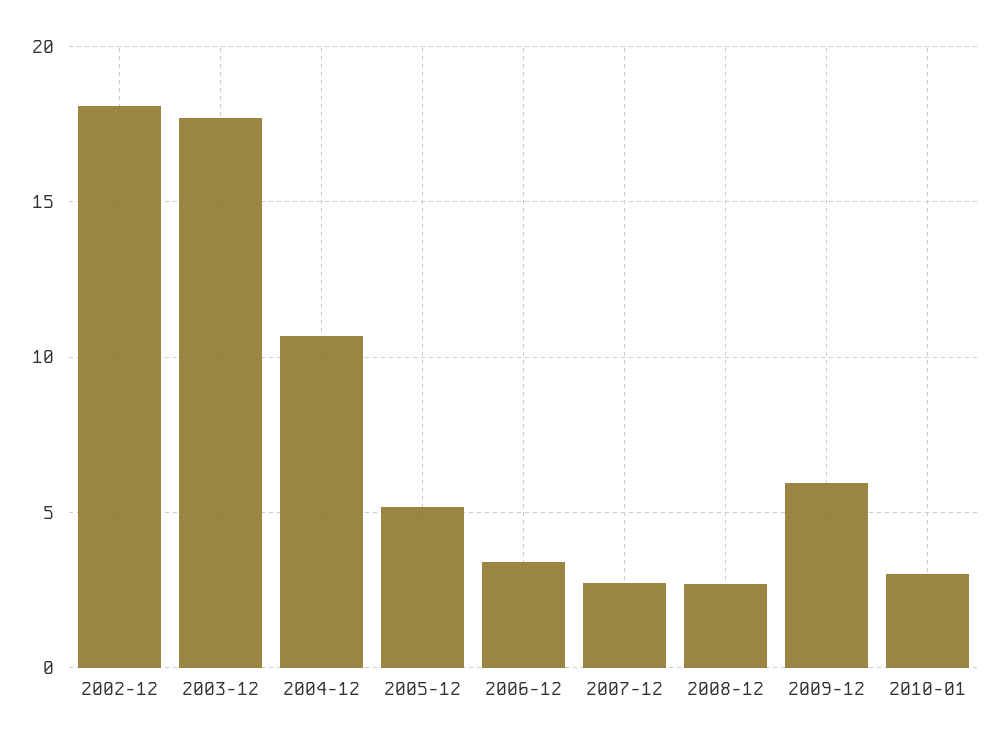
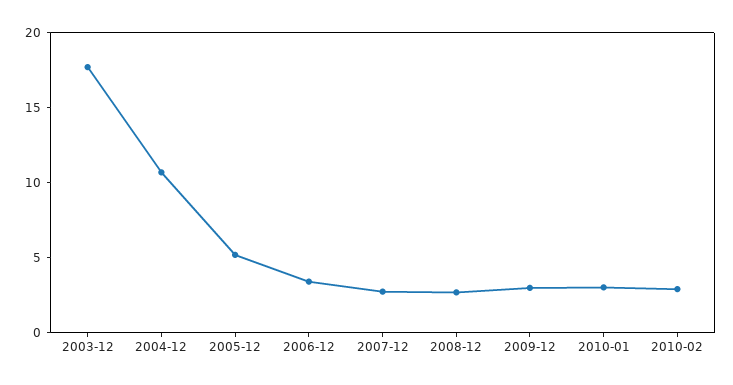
2002-12: 18 -> none
2009-12: 6 -> 3
2010-02: none -> 3

